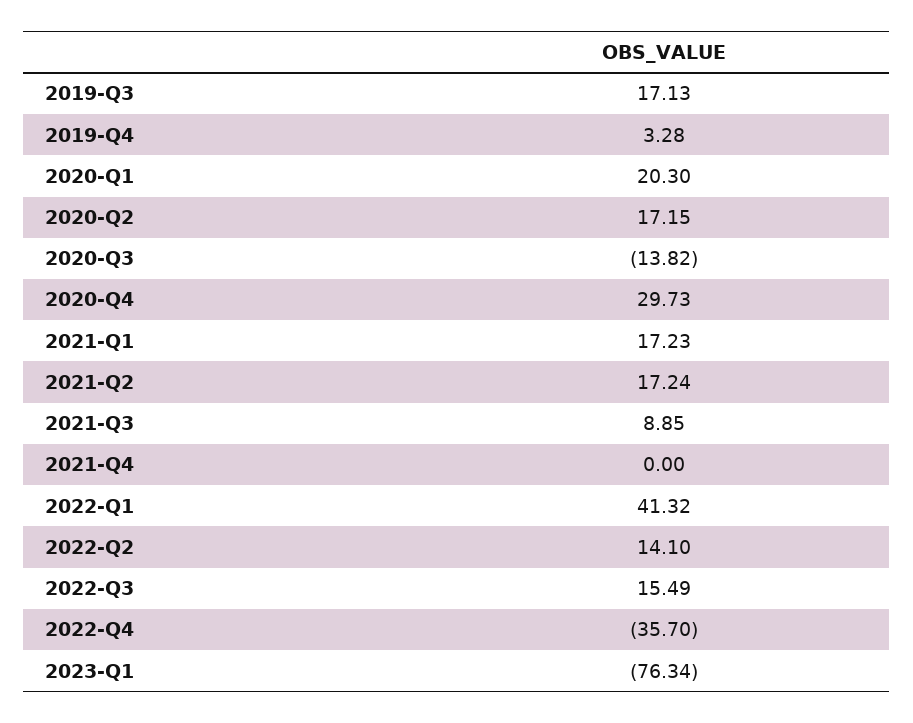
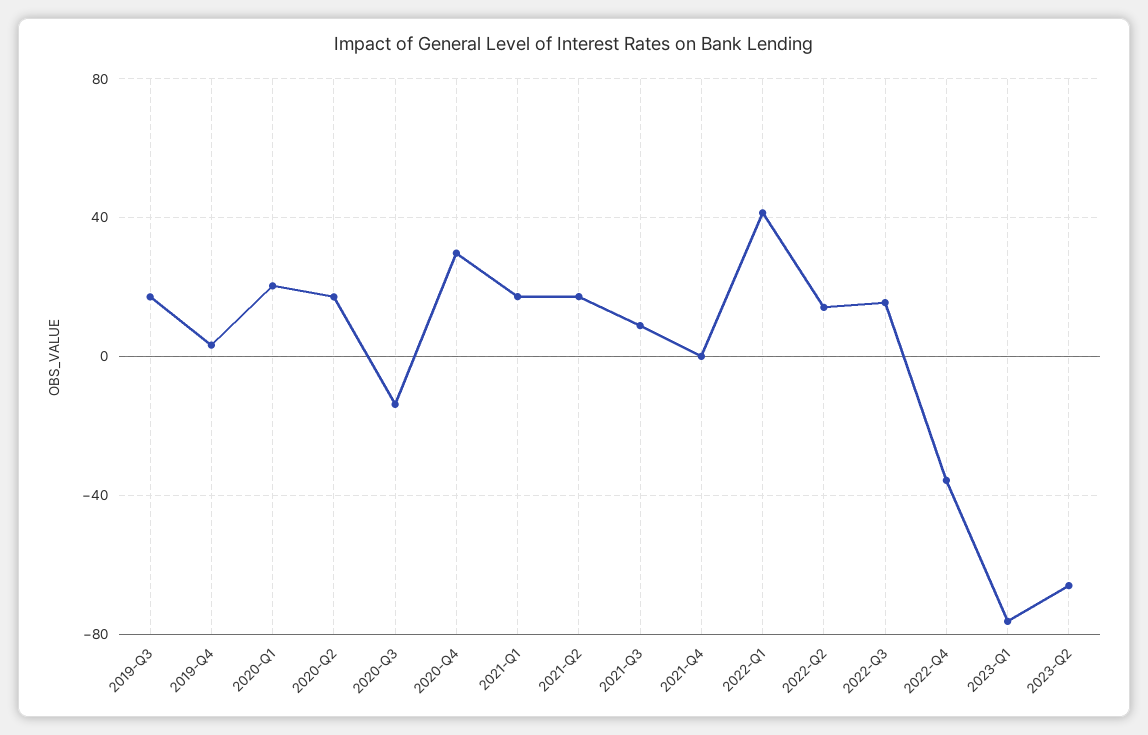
2023-Q2: none -> -65

